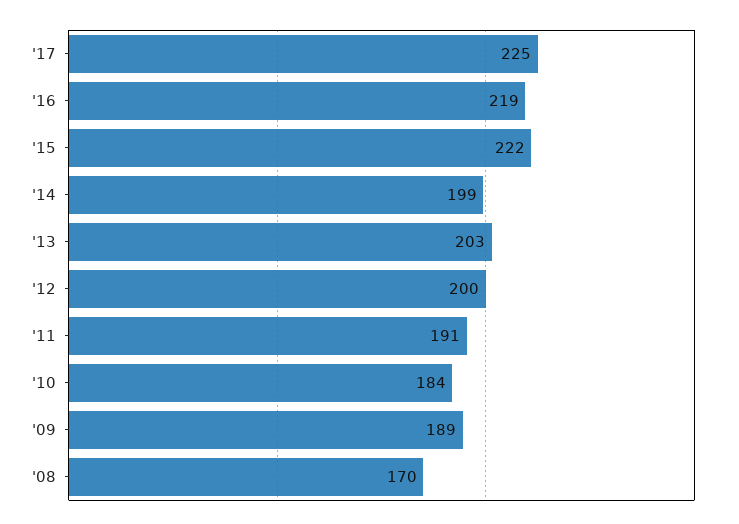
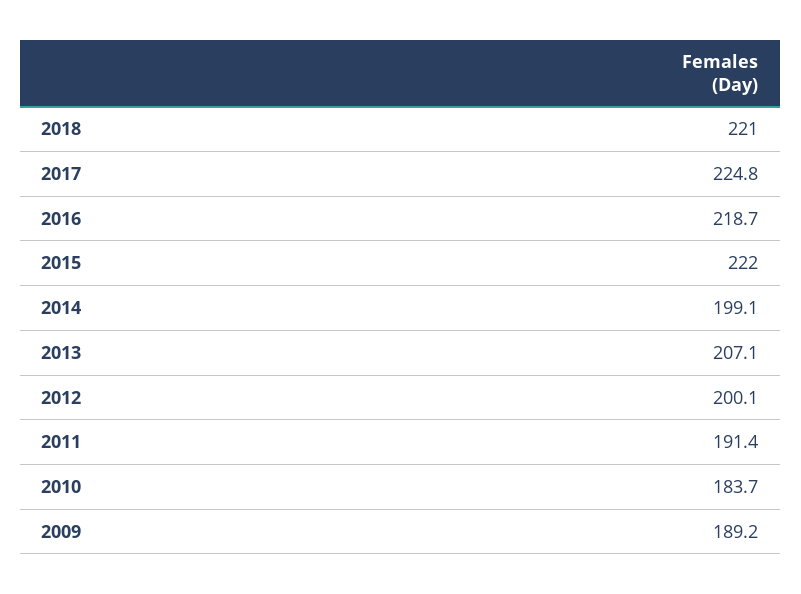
'13: 203 -> 207.1
'08: 170 -> none
2018: none -> 221

